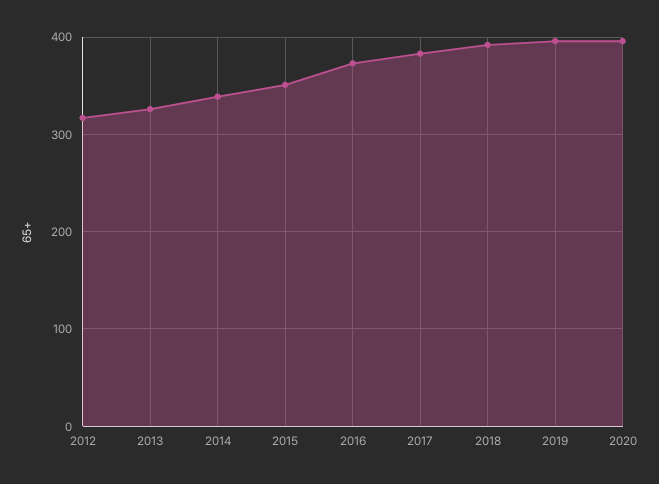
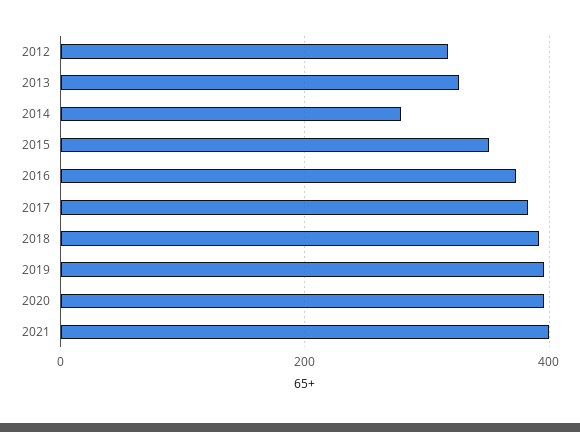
2014: 340 -> 280
2021: none -> 400

